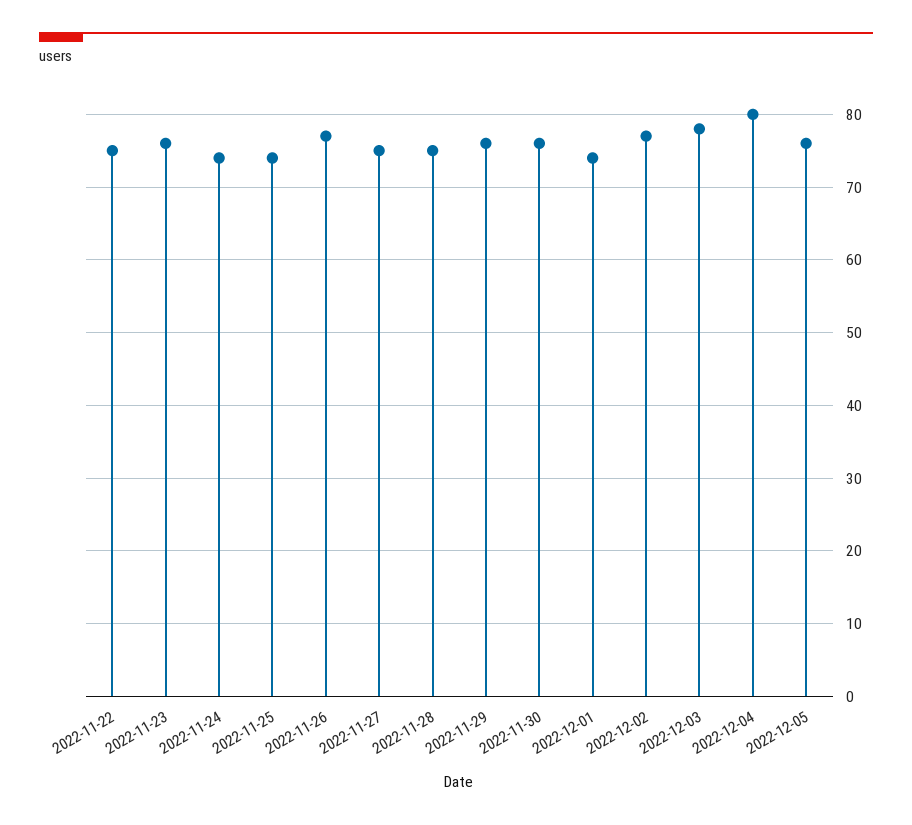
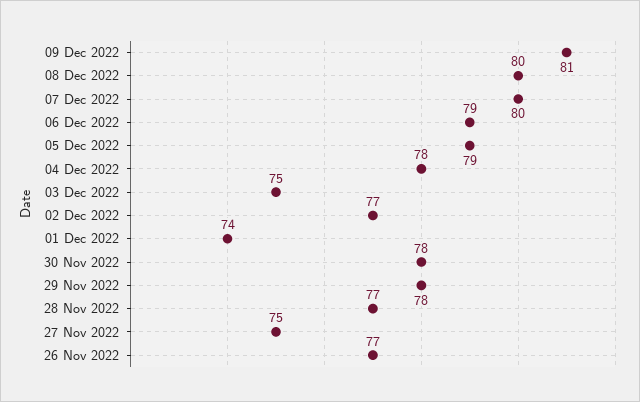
2022-11-22: 75 -> none
2022-11-23: 76 -> none
2022-11-24: 74 -> none
2022-11-25: 74 -> none
2022-11-28: 75 -> 77
2022-11-29: 76 -> 78
2022-11-30: 76 -> 78
2022-12-03: 78 -> 75
2022-12-04: 80 -> 78
2022-12-05: 76 -> 79
09 Dec 2022: none -> 81
08 Dec 2022: none -> 80
07 Dec 2022: none -> 80
06 Dec 2022: none -> 79

